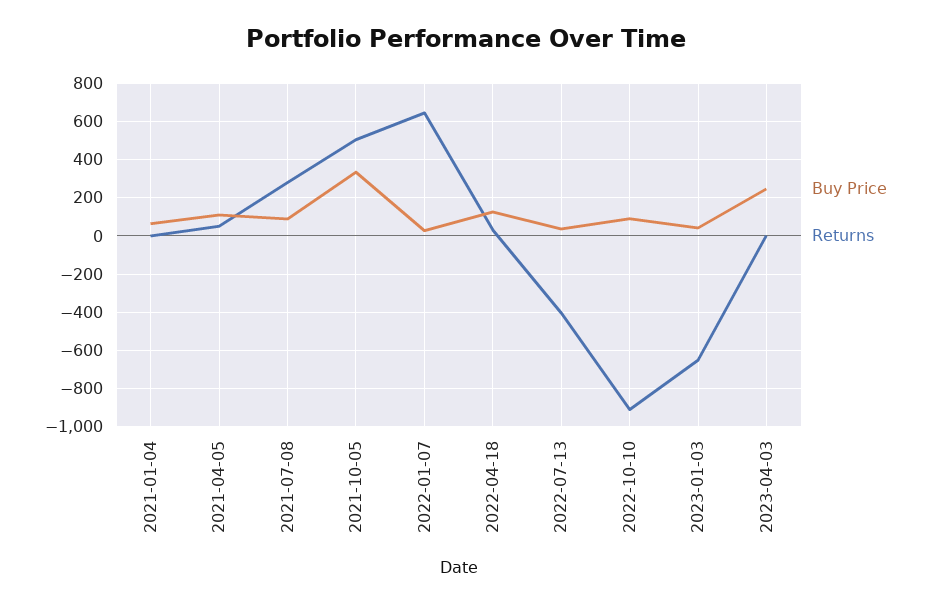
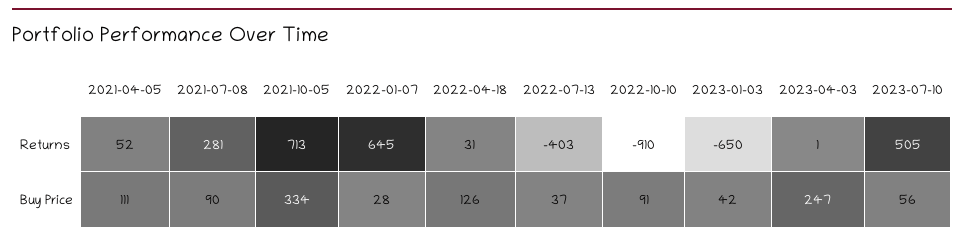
Buy Price, 2021-01-04: 50 -> none
Returns, 2021-01-04: 0 -> none
Returns, 2021-10-05: 500 -> 713
Returns, 2023-07-10: none -> 505
Buy Price, 2023-07-10: none -> 56

